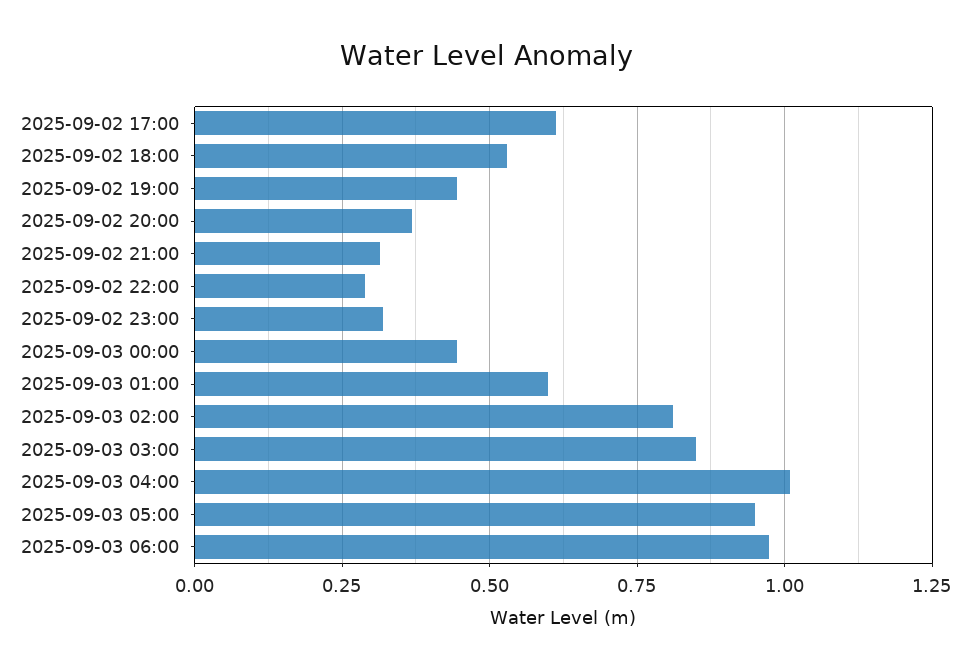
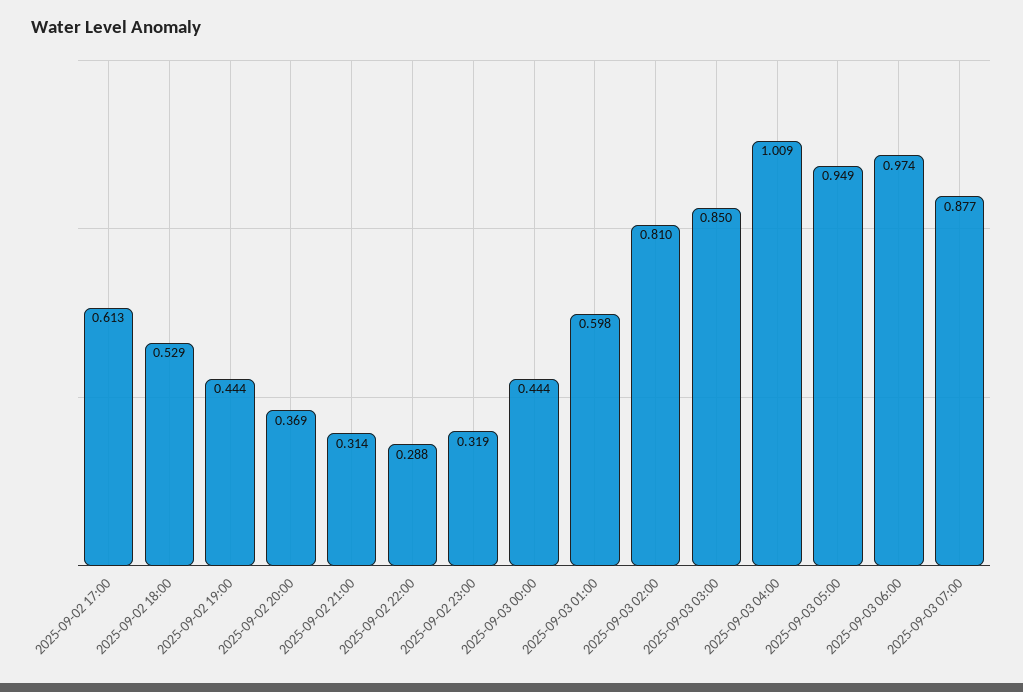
2025-09-03 07:00: none -> 0.877

